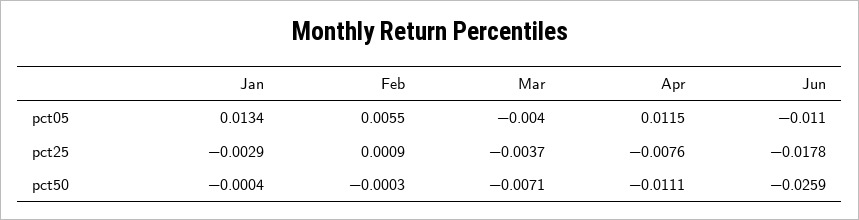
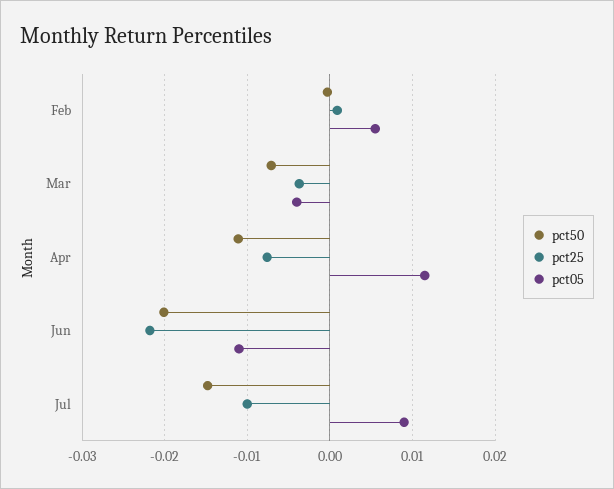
pct05, Jan: 0.0134 -> none
pct25, Jan: -0.0029 -> none
pct25, Jun: -0.0178 -> -0.022
pct50, Jan: -0.0004 -> none
pct50, Jun: -0.0259 -> -0.02
pct50, Jul: none -> -0.015
pct25, Jul: none -> -0.01
pct05, Jul: none -> 0.009

